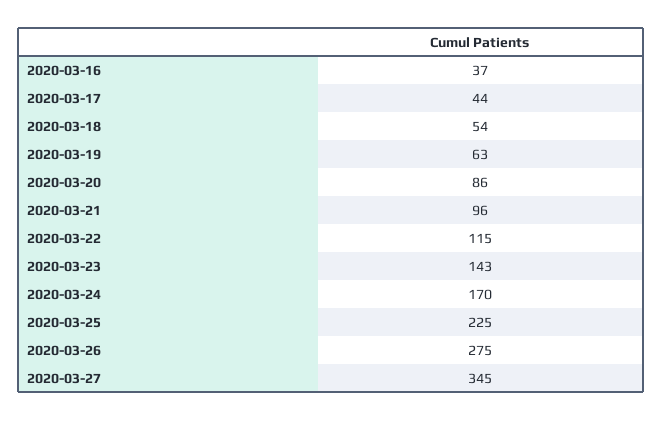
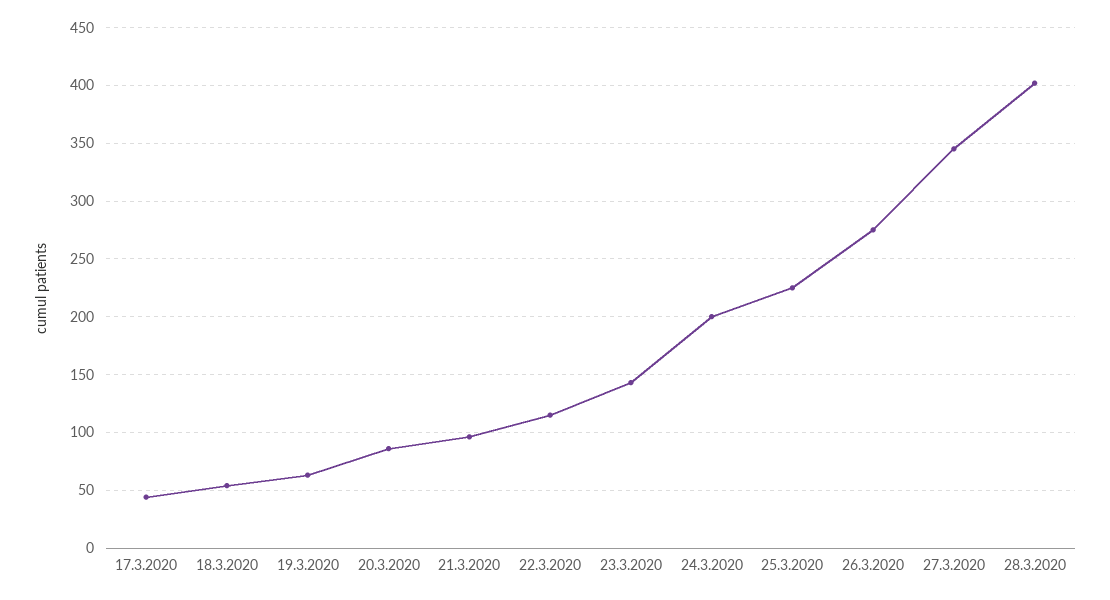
2020-03-16: 37 -> none
2020-03-24: 170 -> 200
28.3.2020: none -> 400

